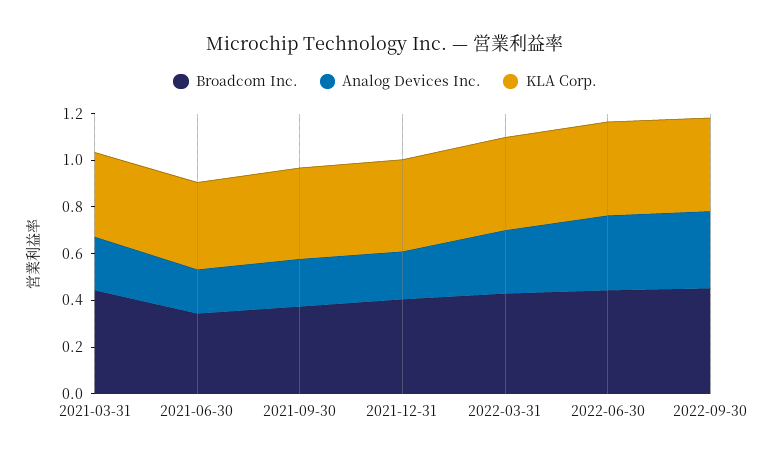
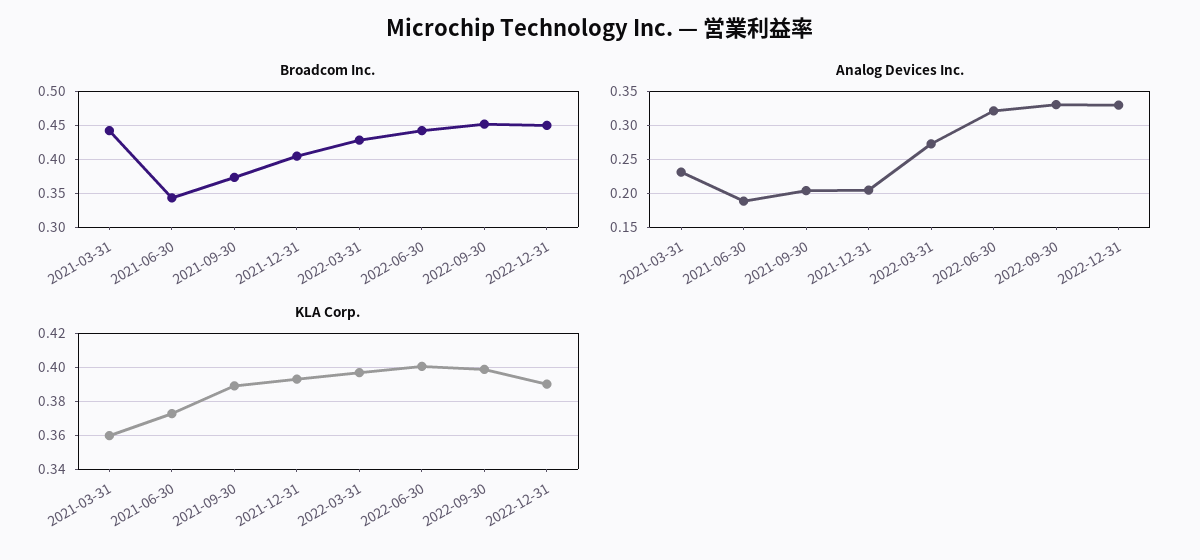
Broadcom Inc., 2022-12-31: none -> 0.45
Analog Devices Inc., 2022-12-31: none -> 0.33
KLA Corp., 2022-12-31: none -> 0.39

